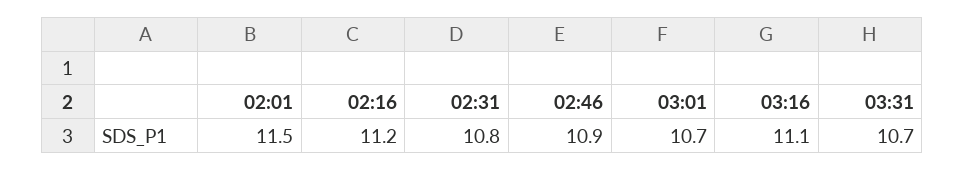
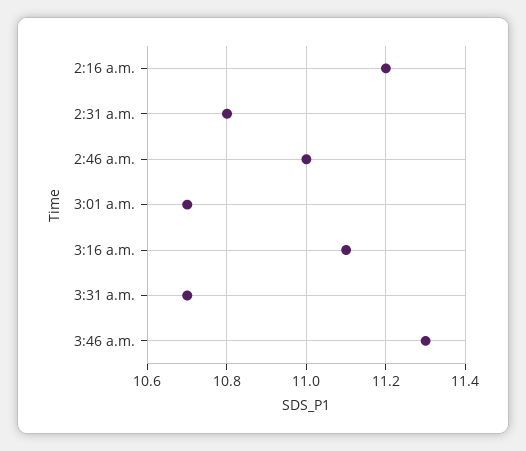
02:01: 11.5 -> none
02:46: 10.9 -> 11
3:46 a.m.: none -> 11.3

